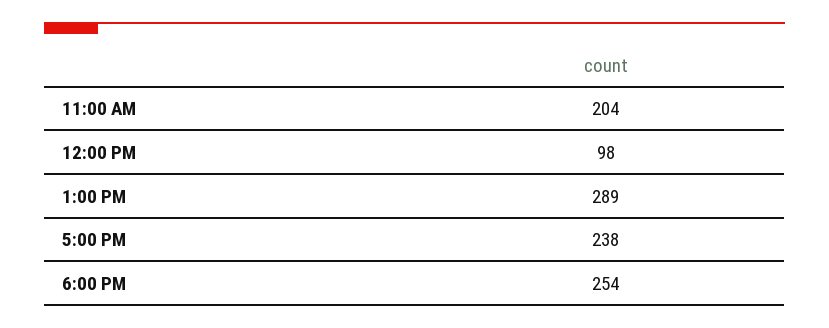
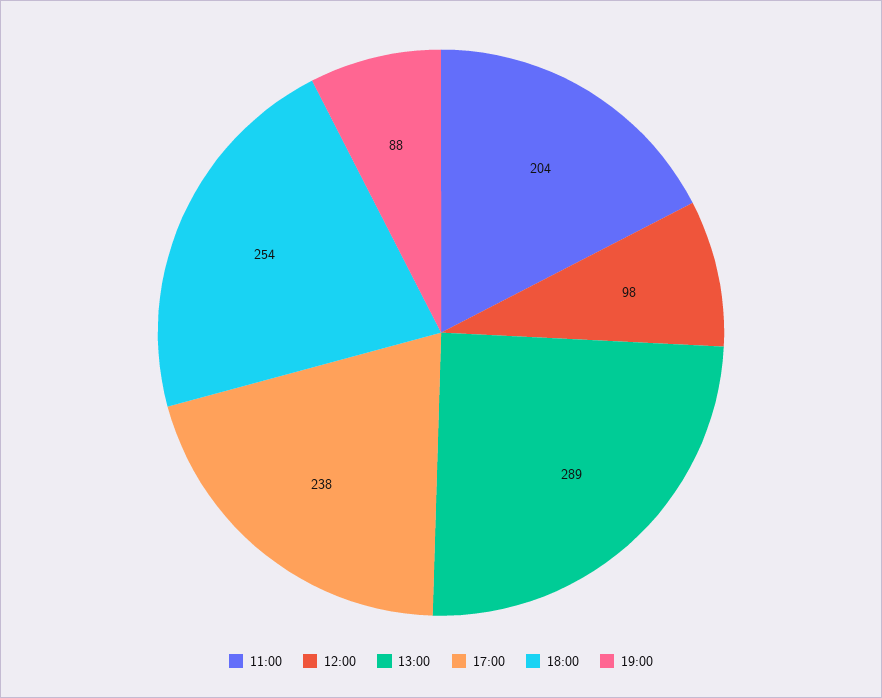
19:00: none -> 88

